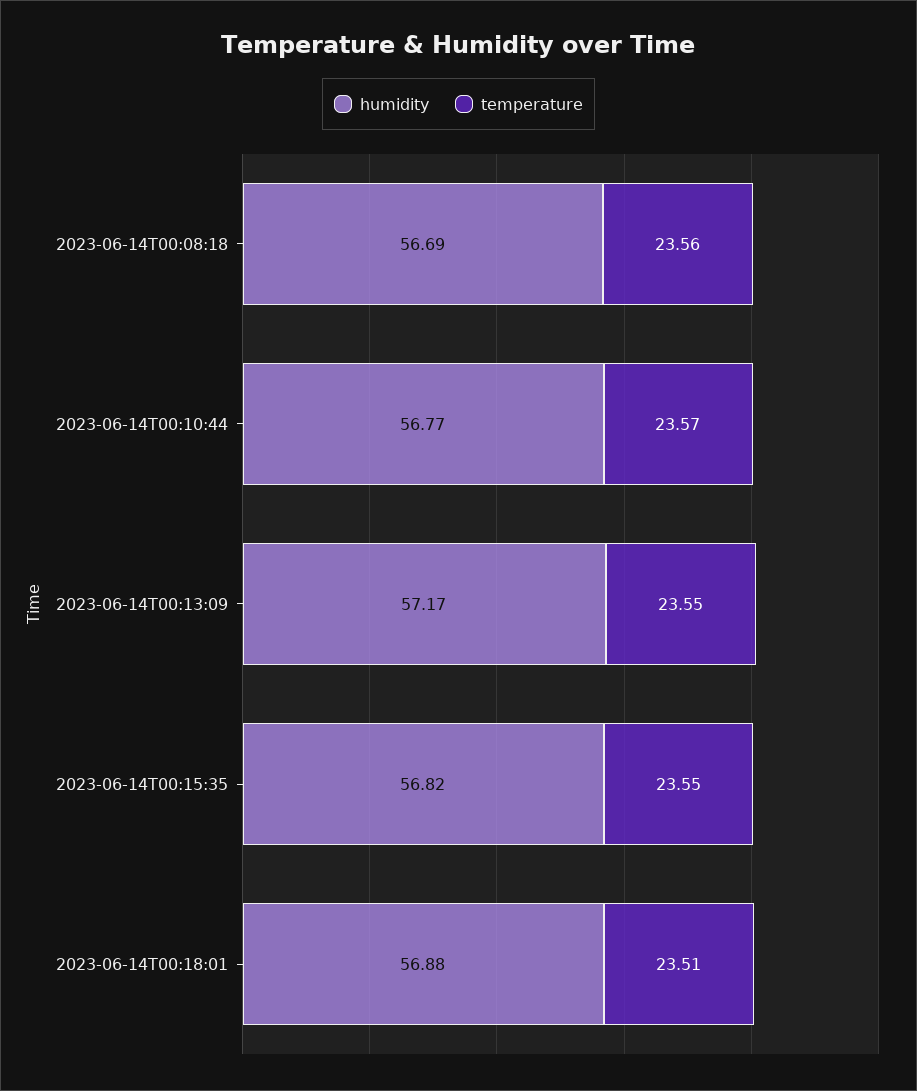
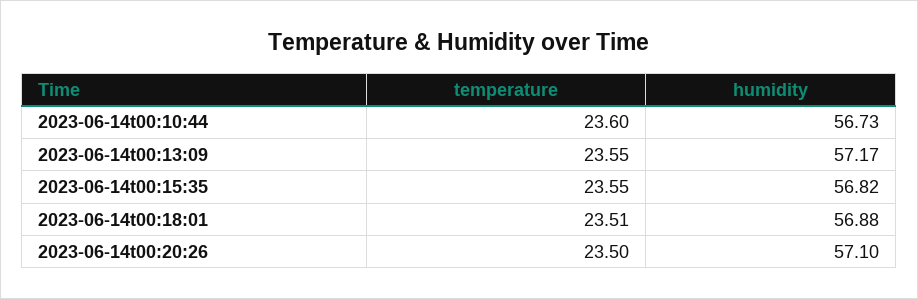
humidity, 2023-06-14T00:08:18: 56.69 -> none
temperature, 2023-06-14T00:08:18: 23.56 -> none
humidity, 2023-06-14T00:10:44: 56.77 -> 56.73
temperature, 2023-06-14T00:10:44: 23.57 -> 23.6
temperature, 2023-06-14t00:20:26: none -> 23.5
humidity, 2023-06-14t00:20:26: none -> 57.1

